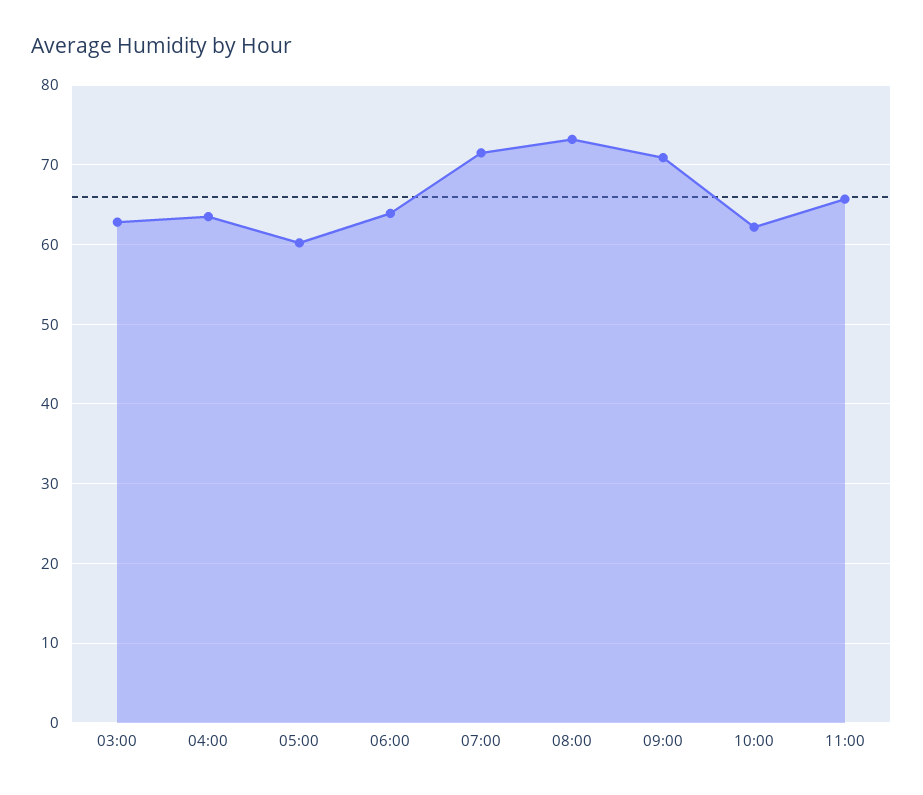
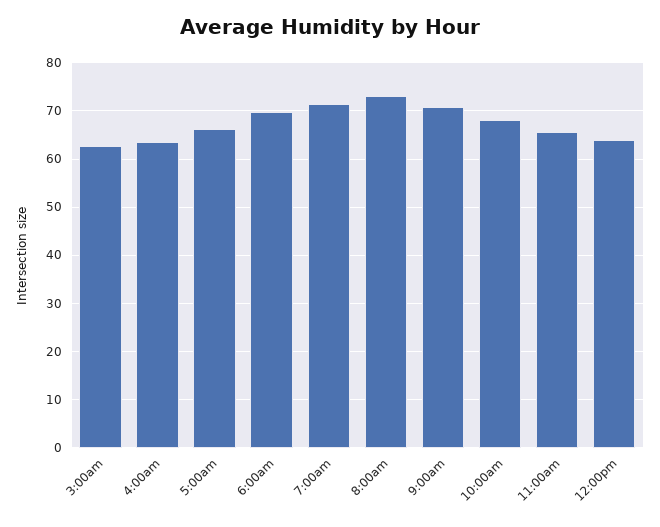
05:00: 60 -> 66
06:00: 64 -> 70
10:00: 62 -> 68
12:00pm: none -> 64

